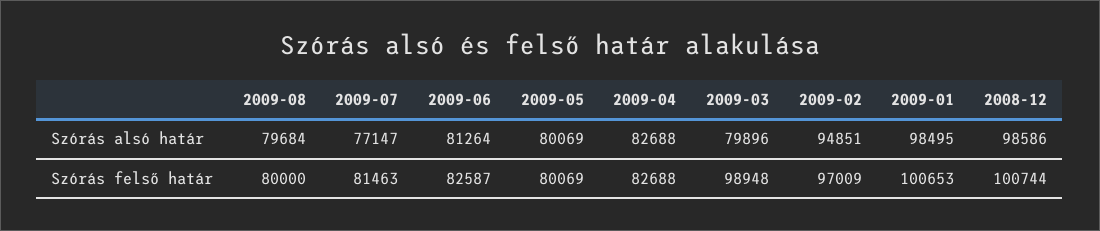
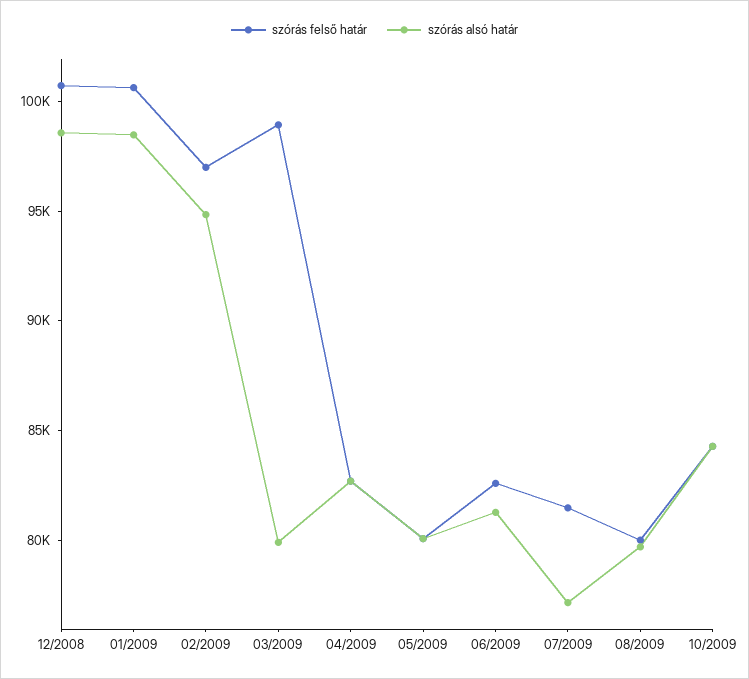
Szórás felső határ, 10/2009: none -> 84000
Szórás alsó határ, 10/2009: none -> 84000

